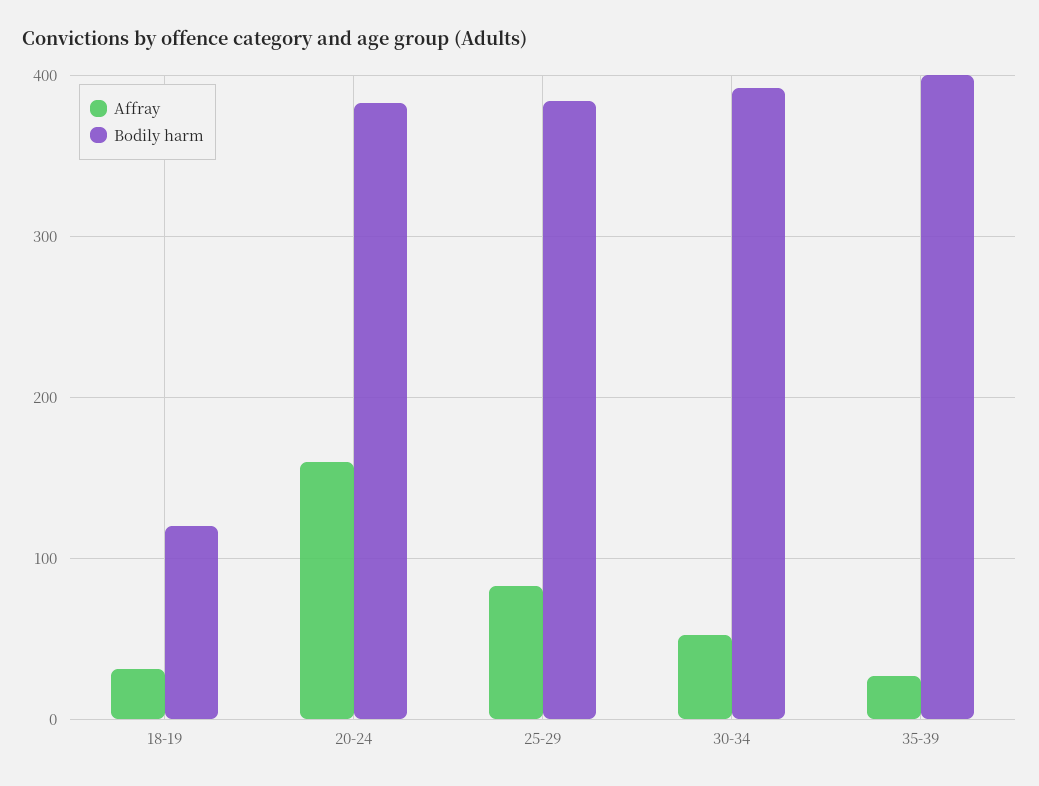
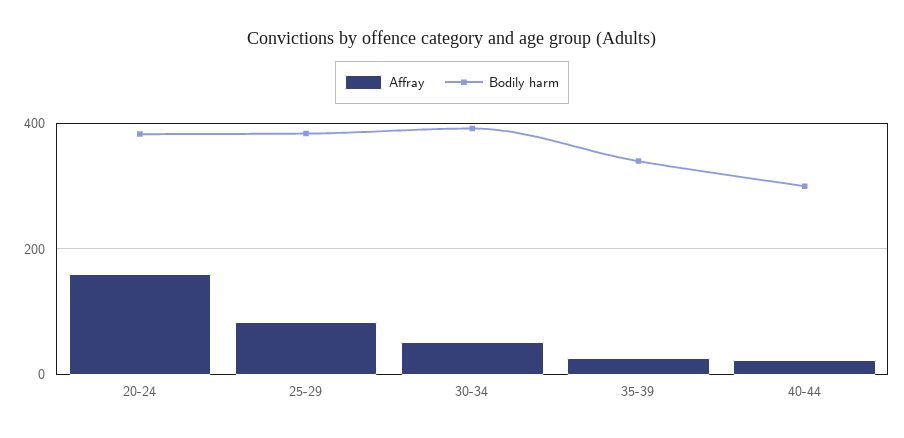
Affray, 18-19: 30 -> none
Bodily harm, 18-19: 120 -> none
Bodily harm, 35-39: 400 -> 340
Affray, 40-44: none -> 20
Bodily harm, 40-44: none -> 300

